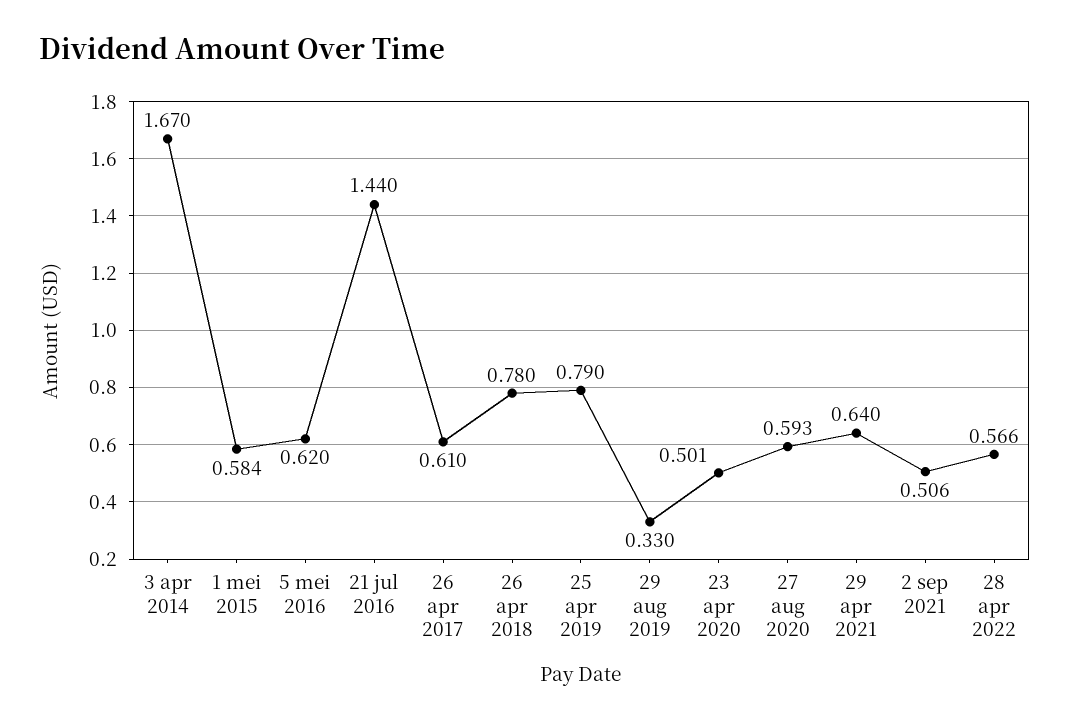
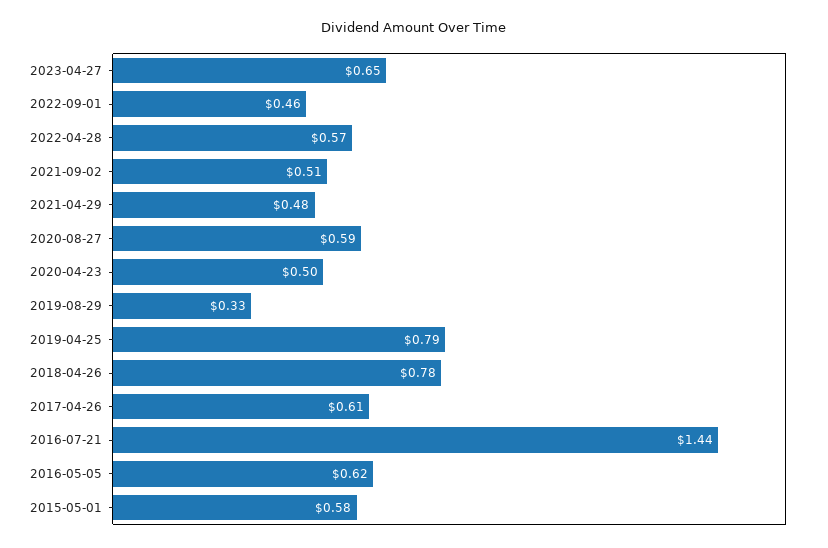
3 apr 2014: 1.67 -> none
29 apr 2021: 0.64 -> 0.48
2023-04-27: none -> 0.65
2022-09-01: none -> 0.46

